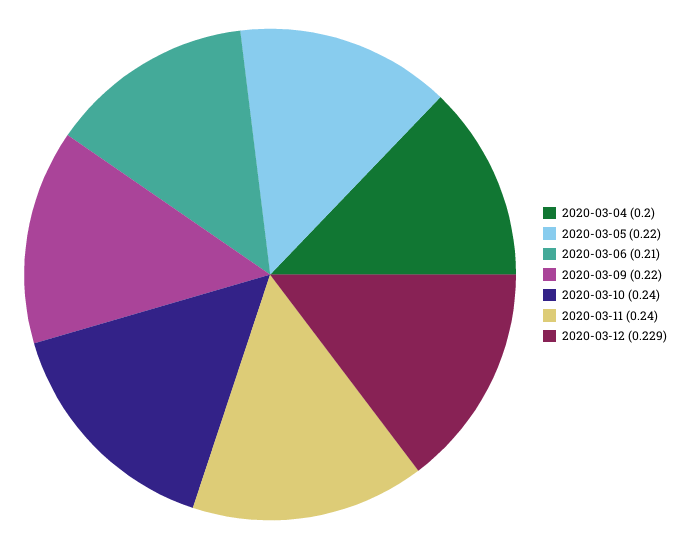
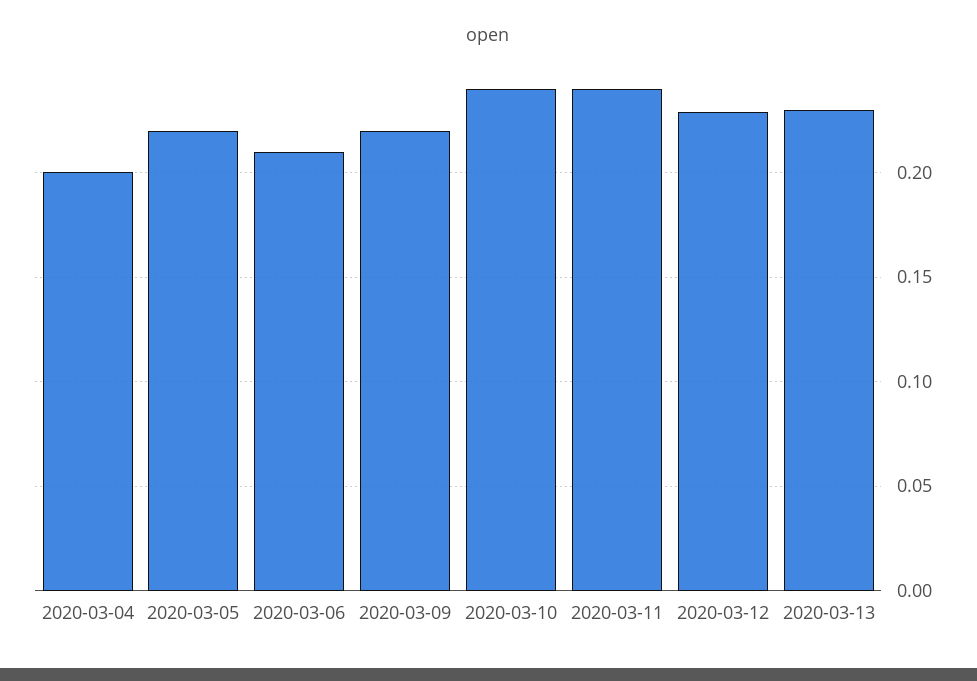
2020-03-13: none -> 0.23

